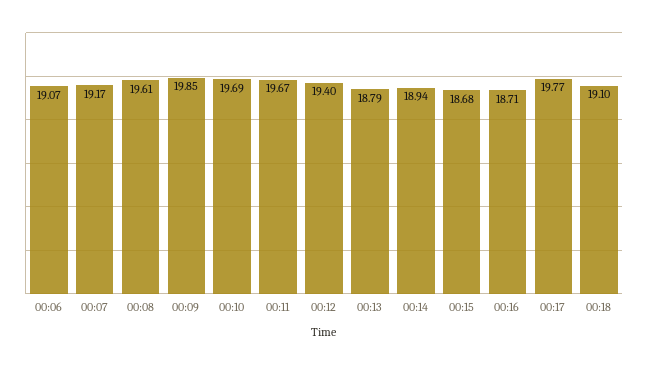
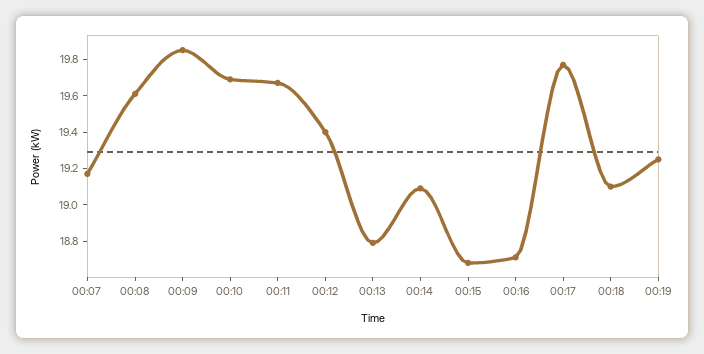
00:06: 19.07 -> none
00:14: 18.94 -> 19.1
00:19: none -> 19.25

